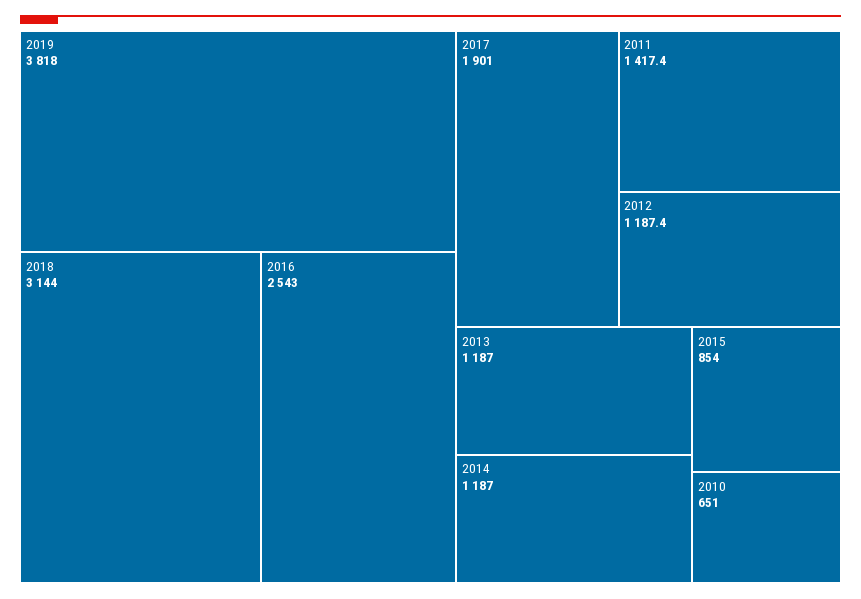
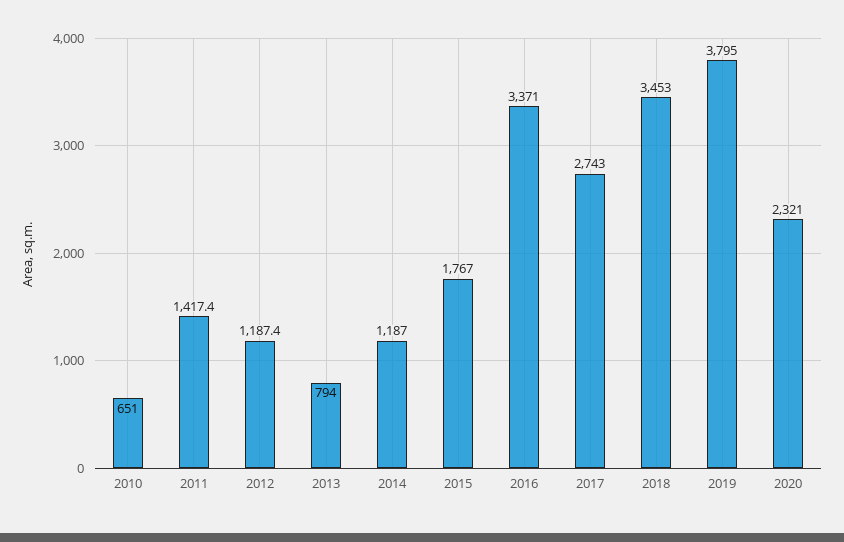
2019: 3818 -> 3795
2018: 3144 -> 3453
2016: 2543 -> 3371
2017: 1901 -> 2743
2013: 1187 -> 794
2015: 854 -> 1767
2020: none -> 2321

